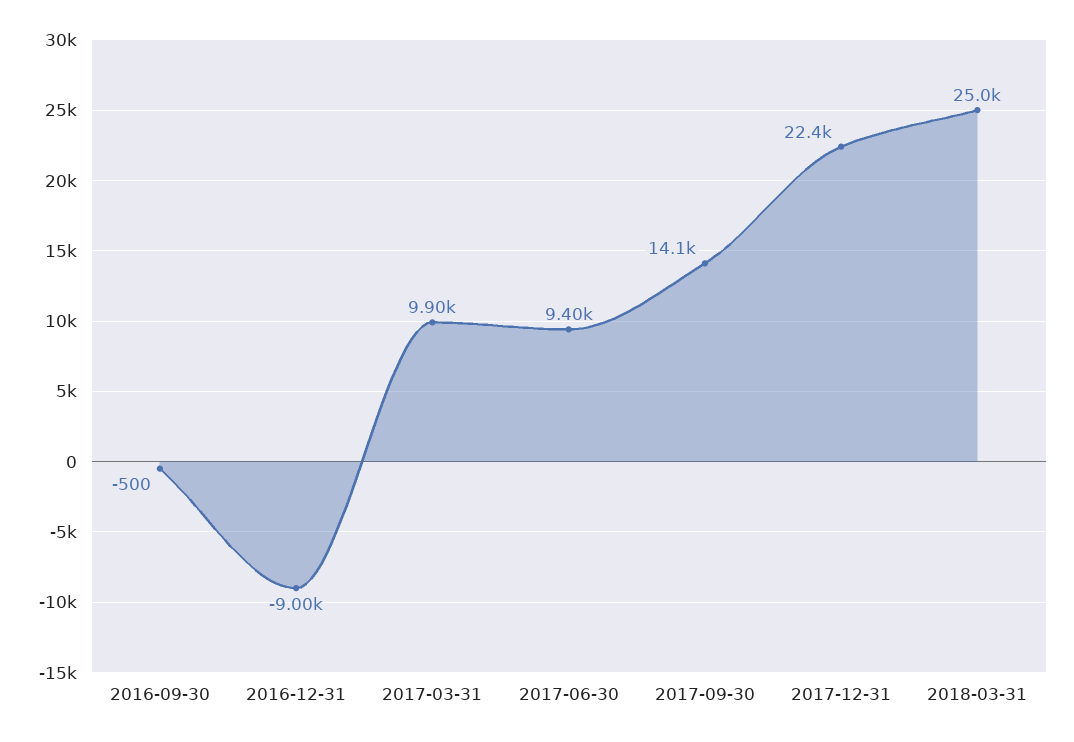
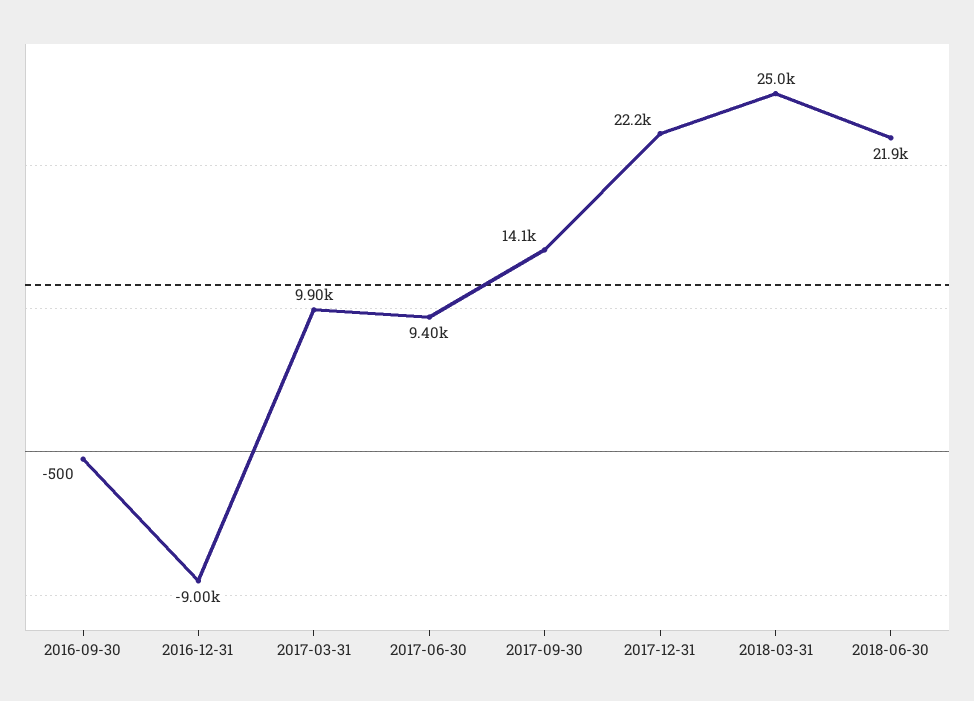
2017-12-31: 22400 -> 22200
2018-06-30: none -> 21900

